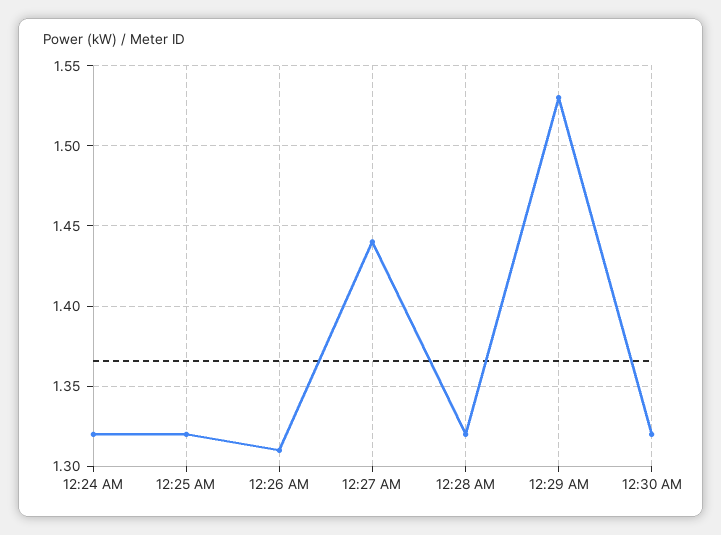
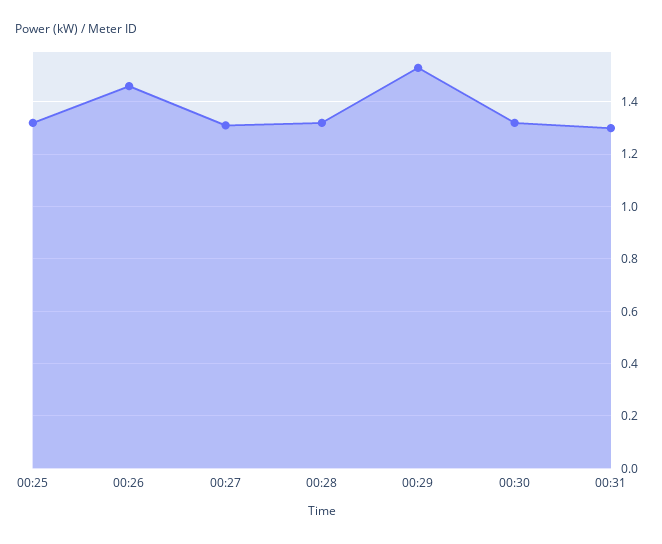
12:24 AM: 1.32 -> none
12:26 AM: 1.31 -> 1.45
12:27 AM: 1.44 -> 1.3
00:31: none -> 1.3

